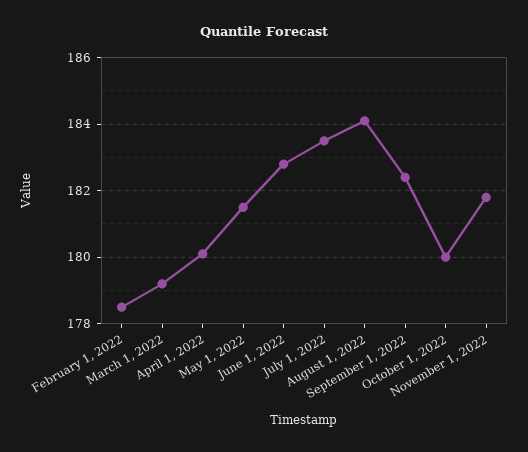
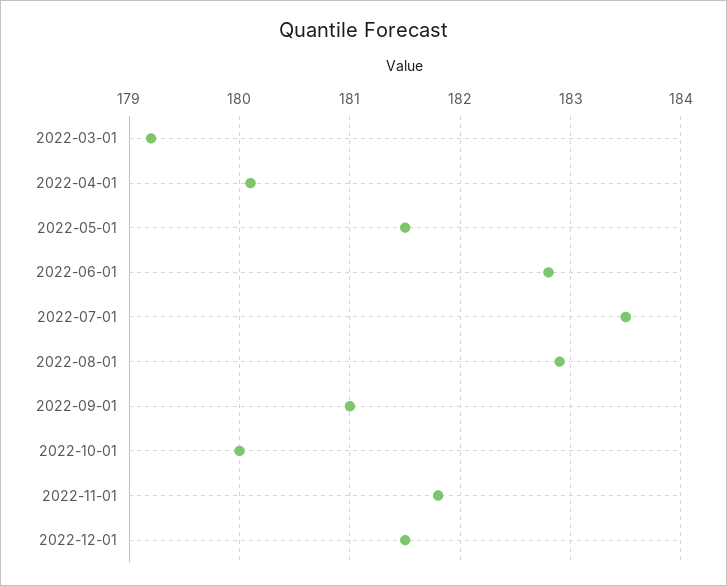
February 1, 2022: 178.5 -> none
August 1, 2022: 184 -> 182.9
September 1, 2022: 182.5 -> 181
2022-12-01: none -> 181.5

